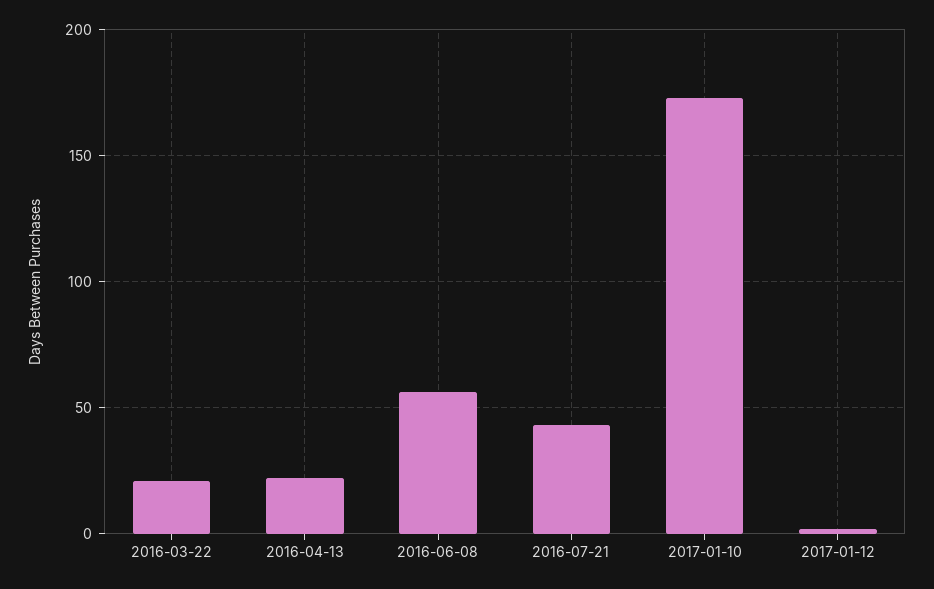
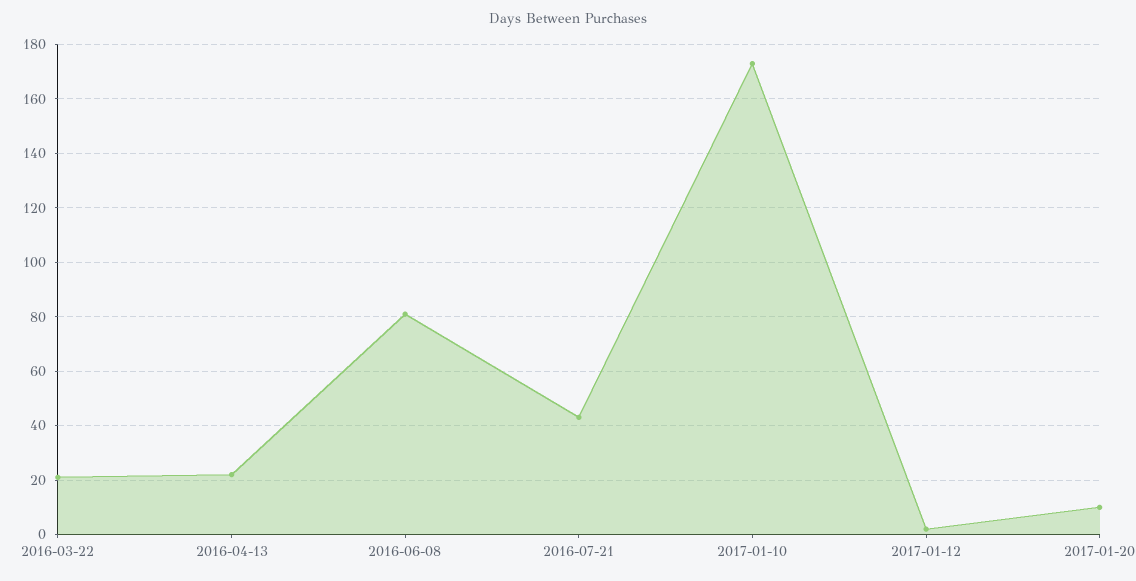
2016-06-08: 55 -> 80
2017-01-20: none -> 10

